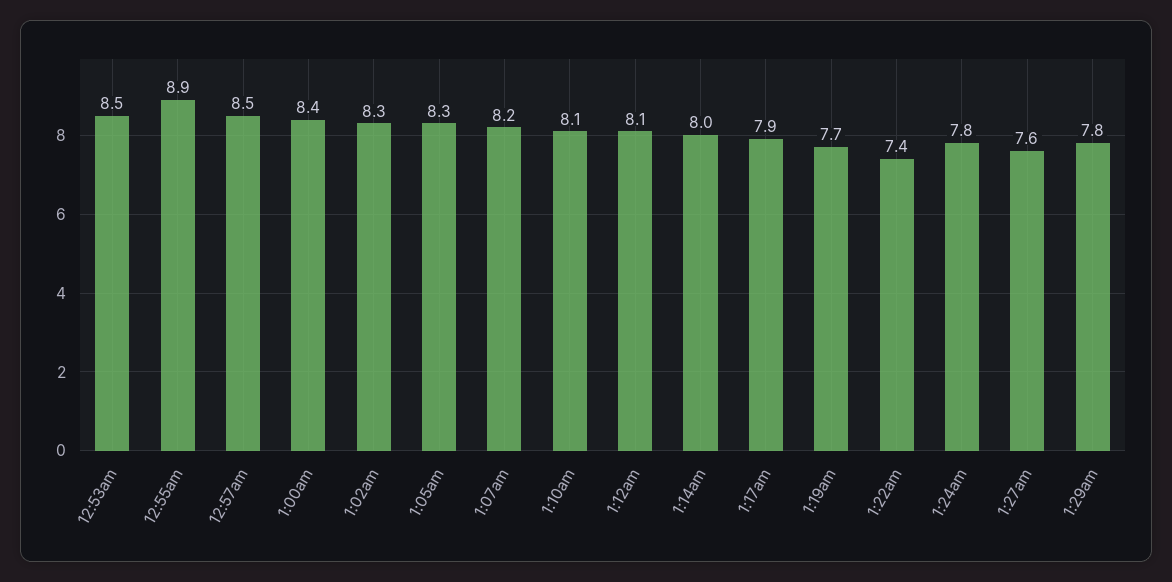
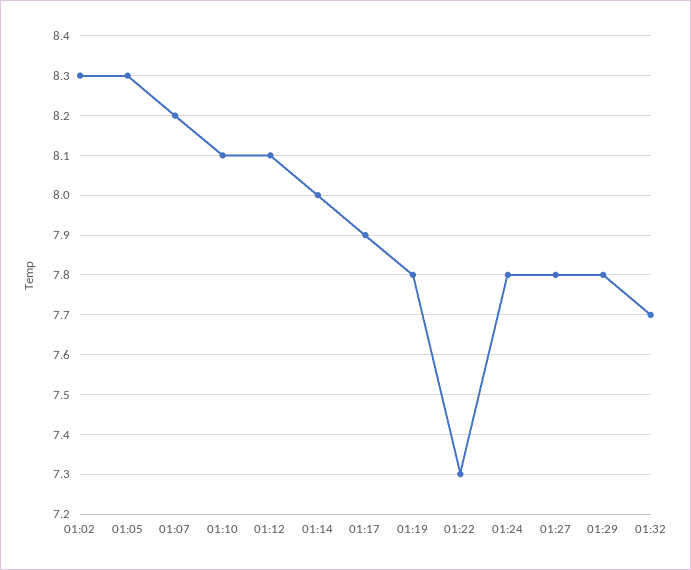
12:53am: 8.5 -> none
12:55am: 8.9 -> none
12:57am: 8.5 -> none
1:00am: 8.4 -> none
1:19am: 7.7 -> 7.8
1:22am: 7.4 -> 7.3
1:27am: 7.6 -> 7.8
01:32: none -> 7.7

